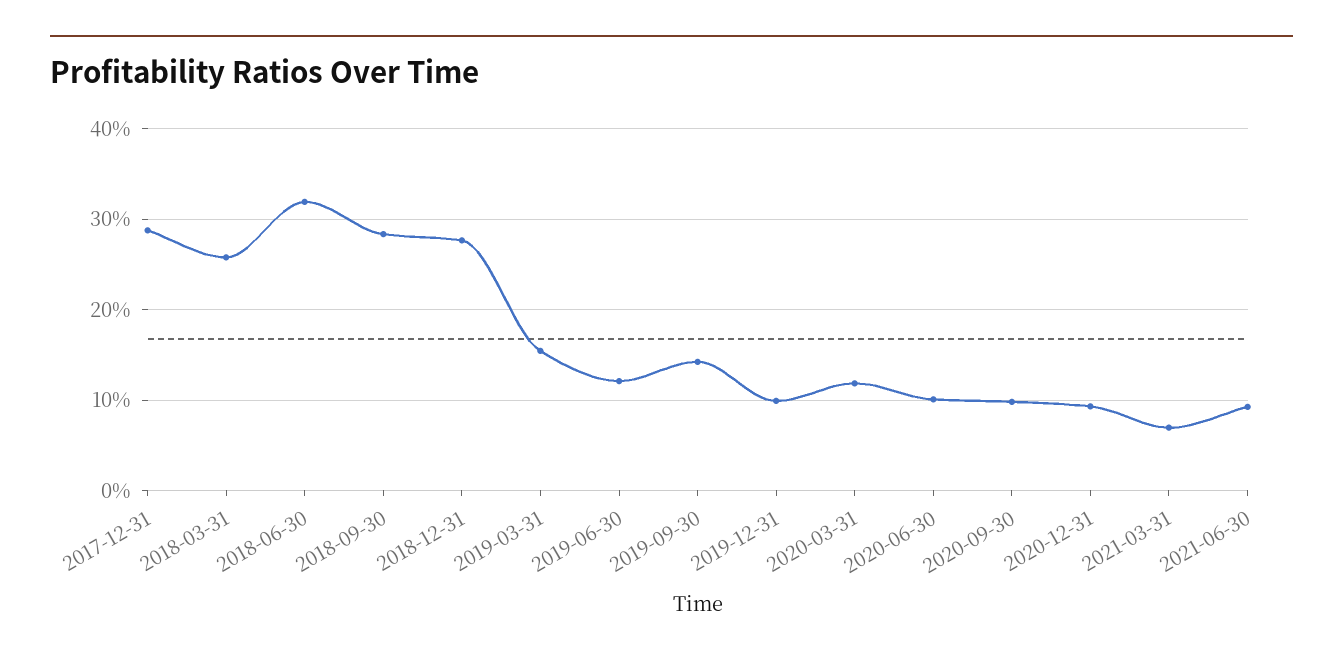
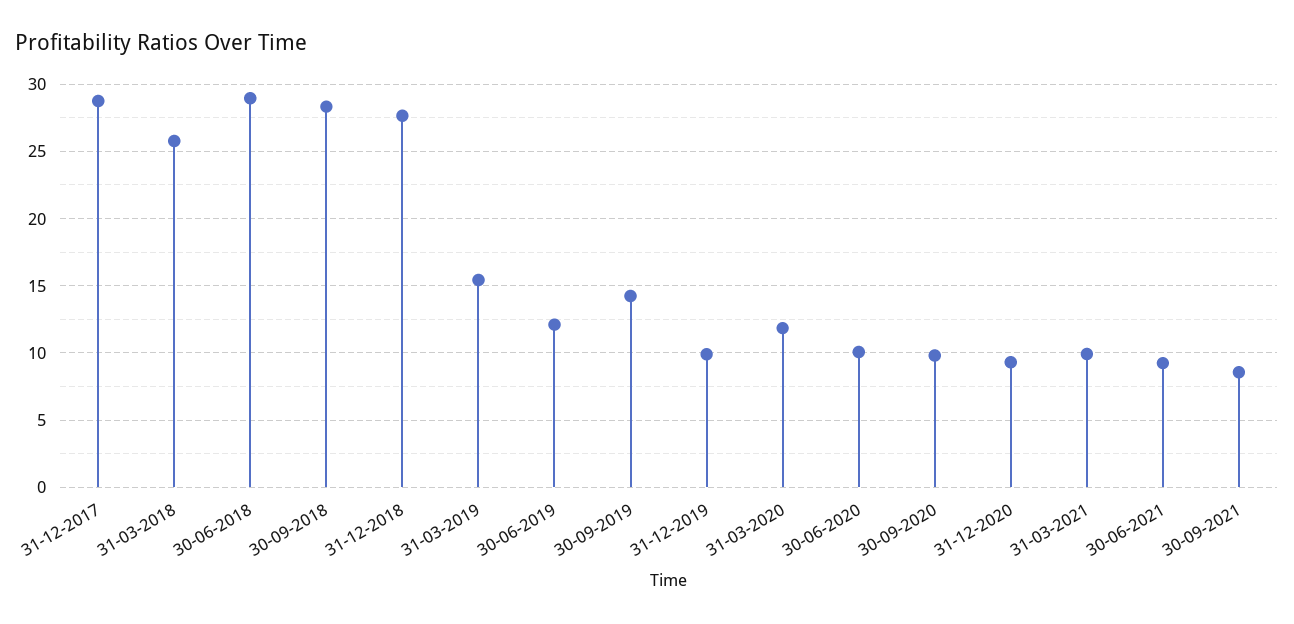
2018-06-30: 32 -> 29
2021-03-31: 7 -> 10
30-09-2021: none -> 8.5

